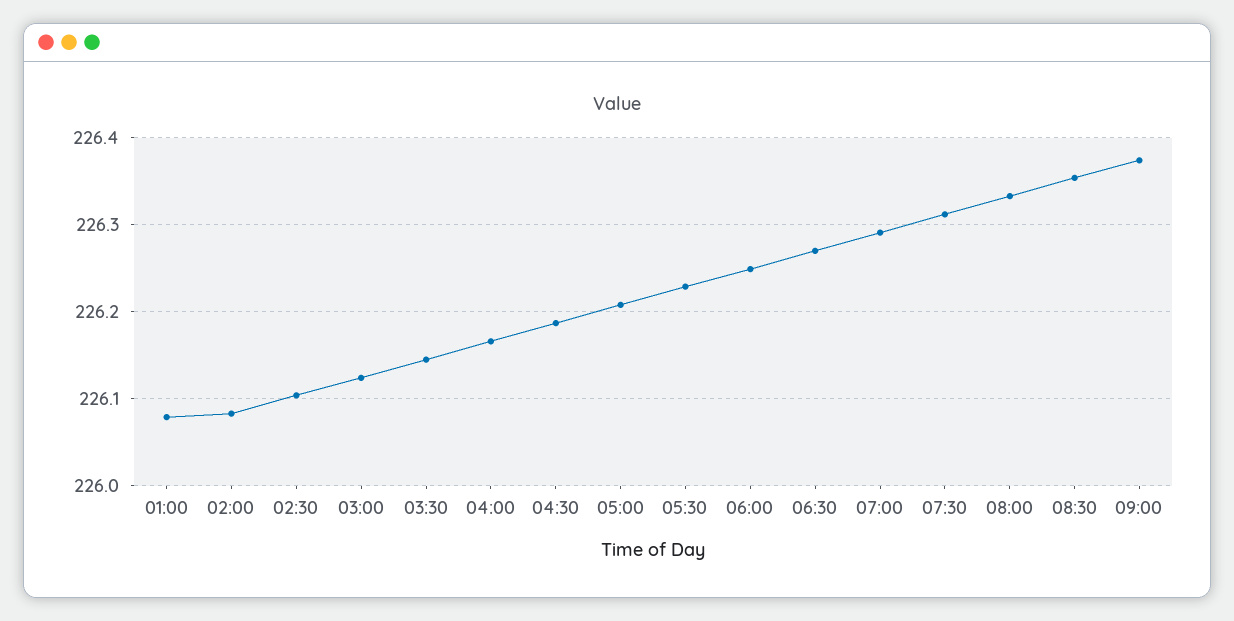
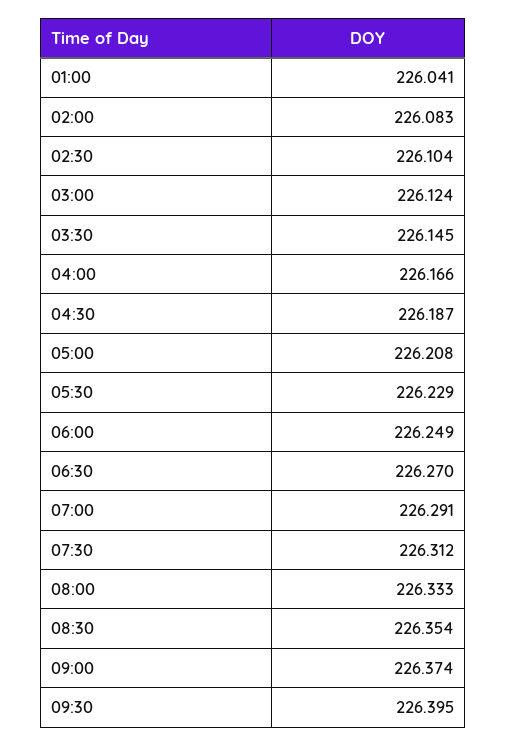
01:00: 226.08 -> 226.041
09:30: none -> 226.395

